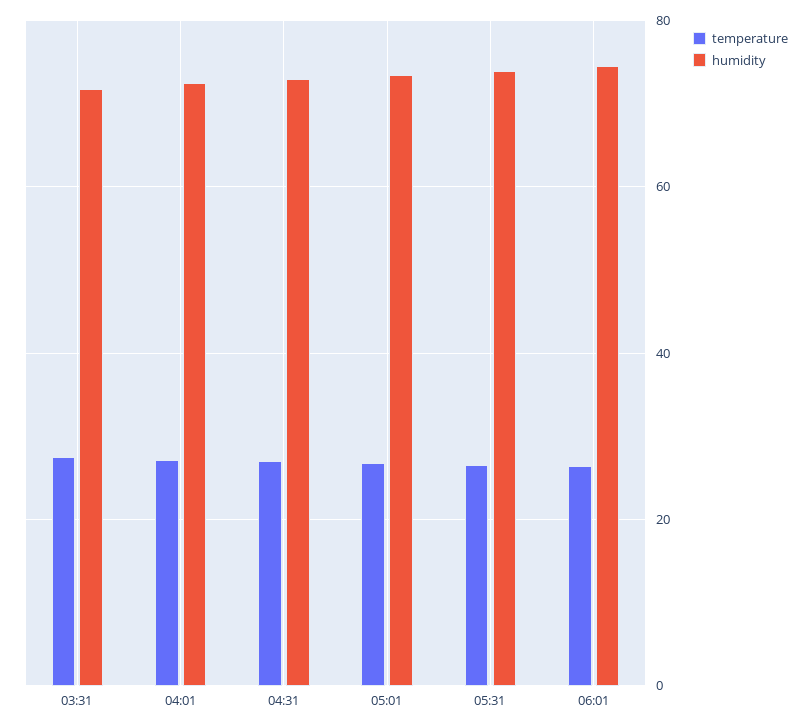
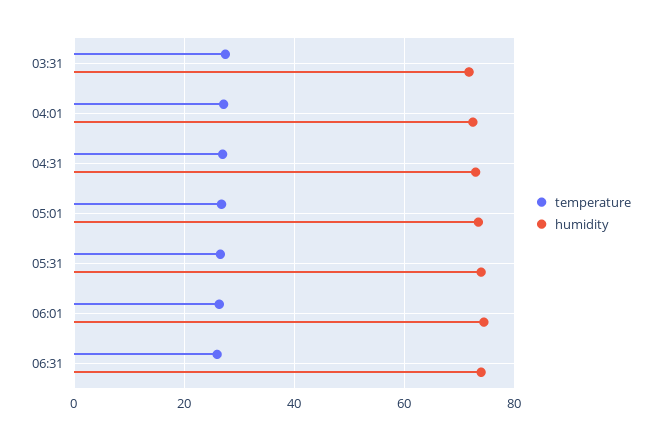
temperature, 06:31: none -> 26
humidity, 06:31: none -> 74

